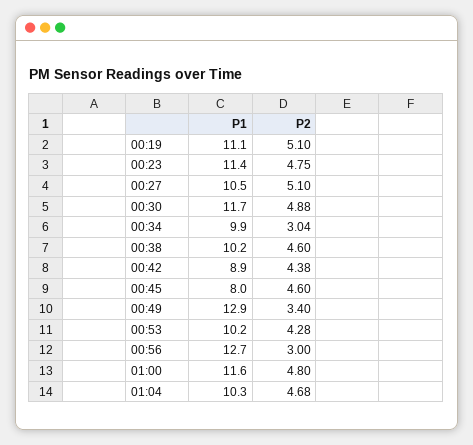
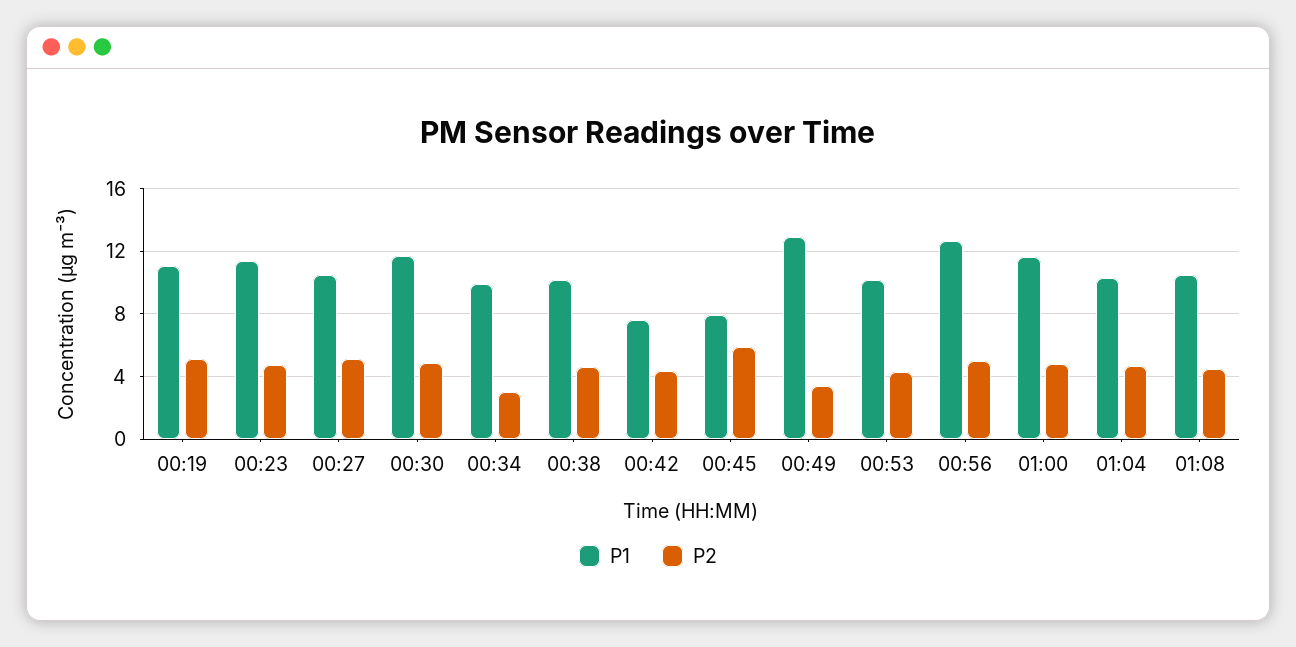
P1, 00:42: 8.9 -> 7.5
P2, 00:45: 4.6 -> 6
P2, 00:56: 3 -> 5
P1, 01:08: none -> 10.5
P2, 01:08: none -> 4.5

